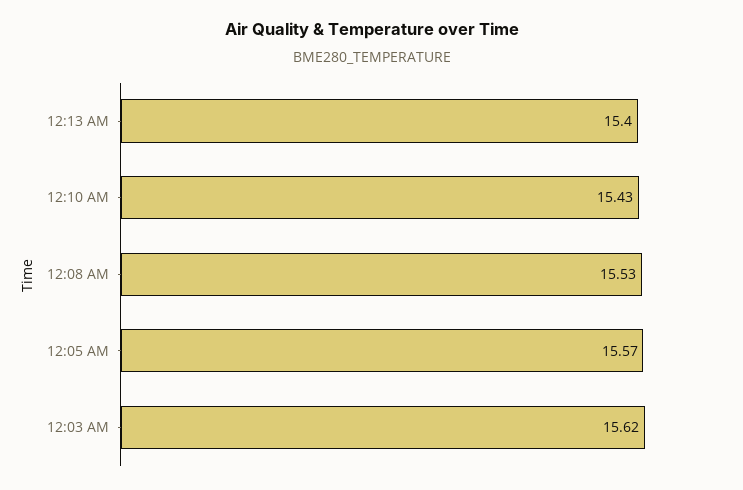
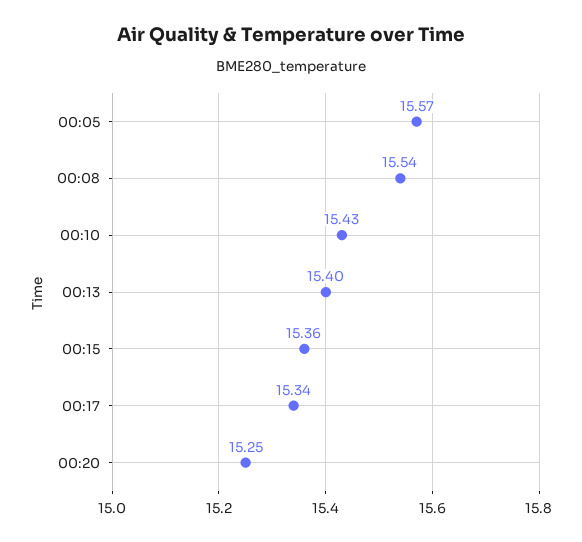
12:08 AM: 15.53 -> 15.54
12:03 AM: 15.62 -> none
00:15: none -> 15.36
00:17: none -> 15.34
00:20: none -> 15.25

